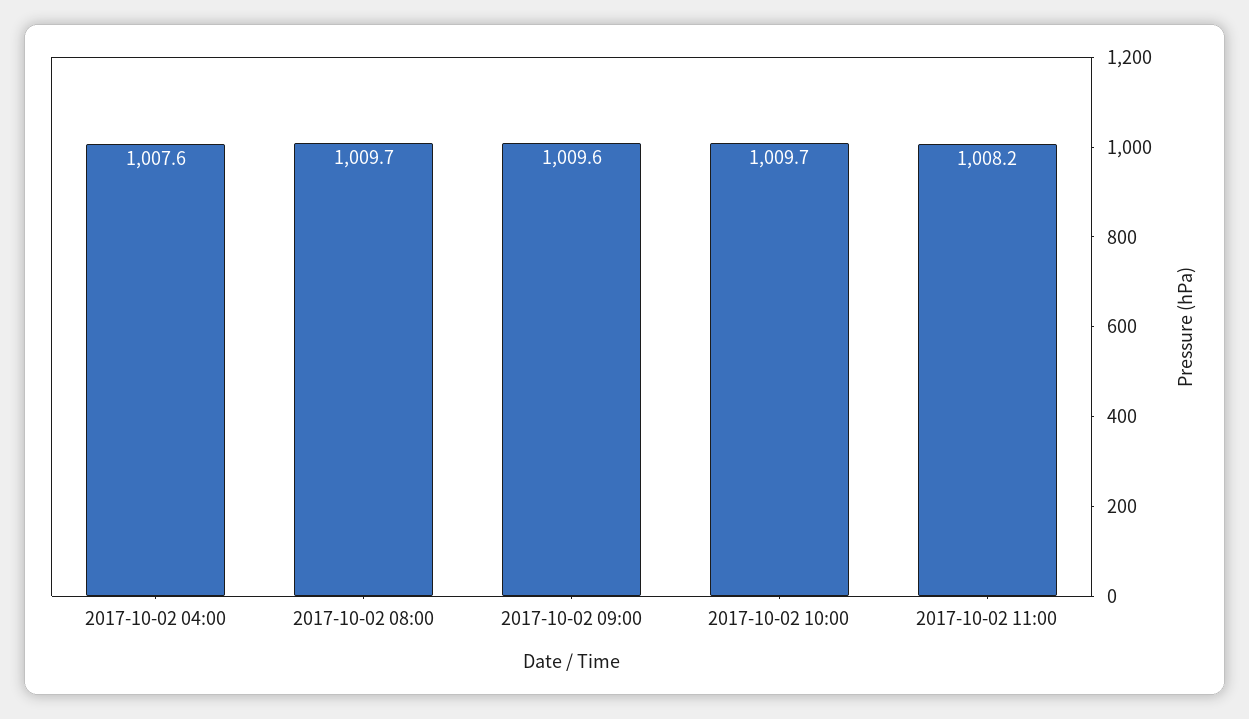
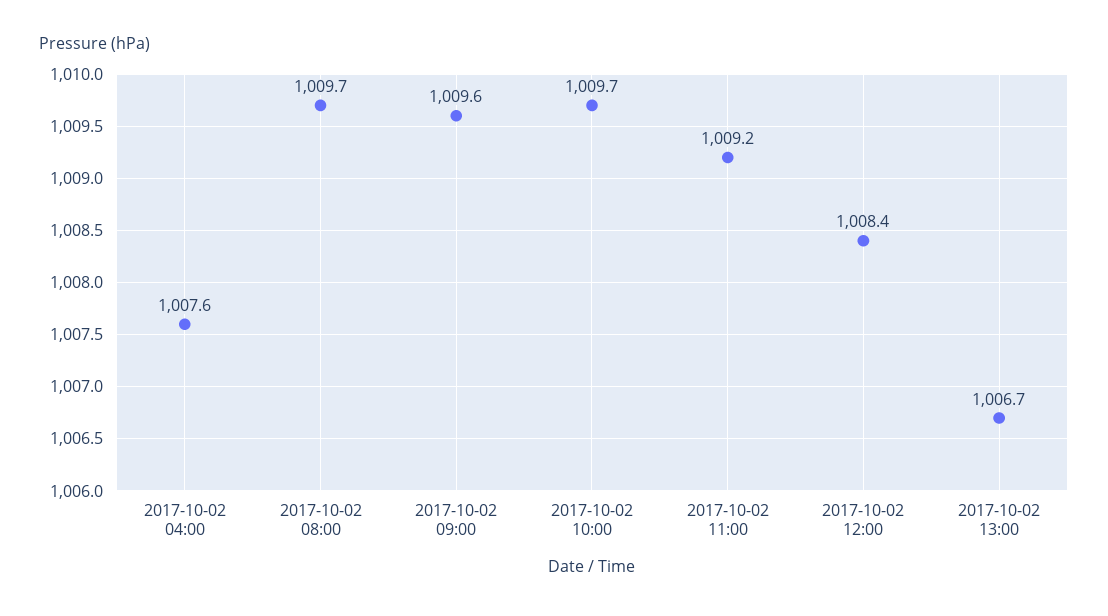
2017-10-02 11:00: 1008.2 -> 1009.2
2017-10-02 12:00: none -> 1008.4
2017-10-02 13:00: none -> 1006.7

